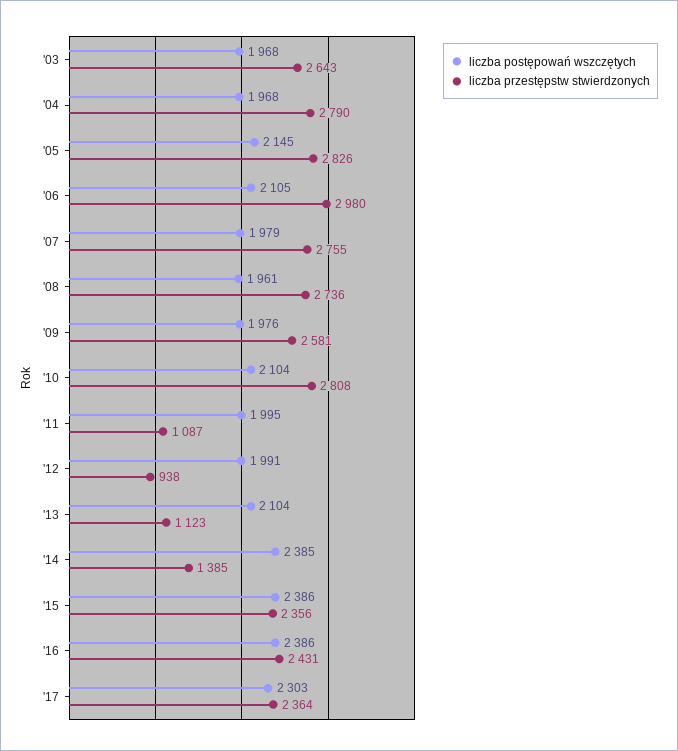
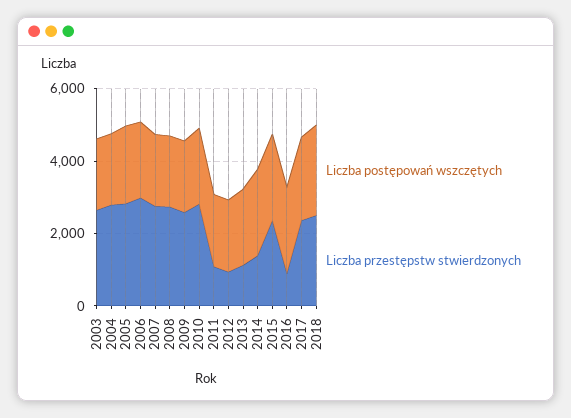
liczba przestępstw stwierdzonych, '16: 2431 -> 1000
liczba postępowań wszczętych, 2018: none -> 2500
liczba przestępstw stwierdzonych, 2018: none -> 2500

